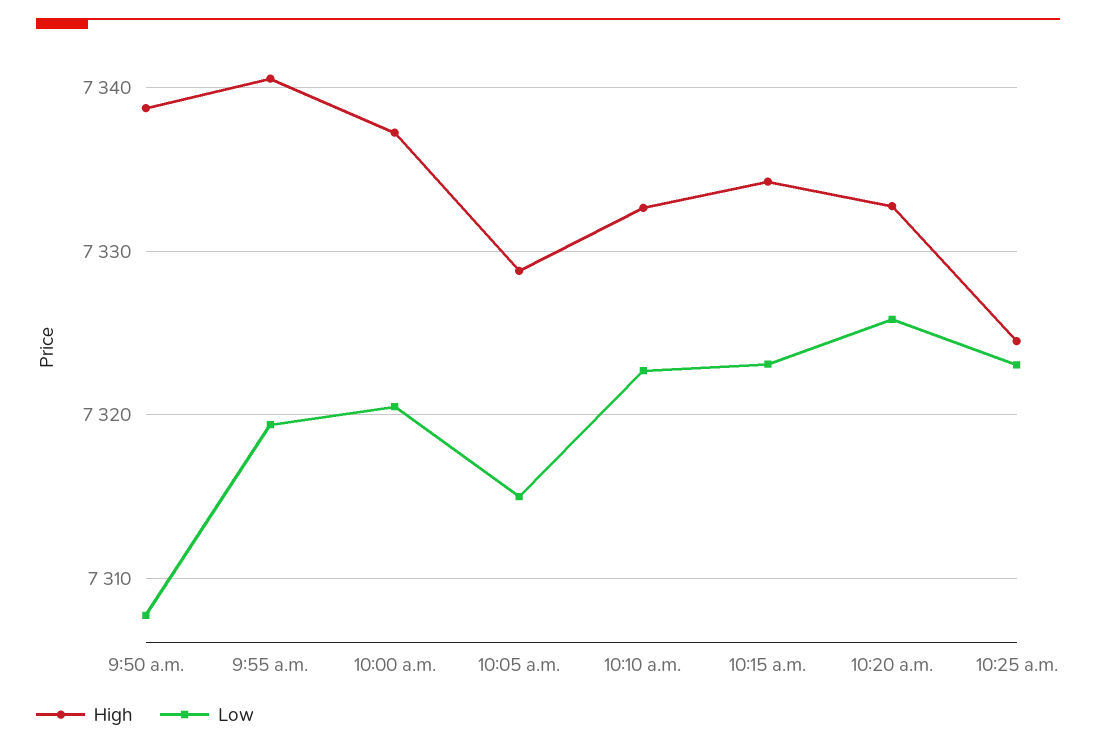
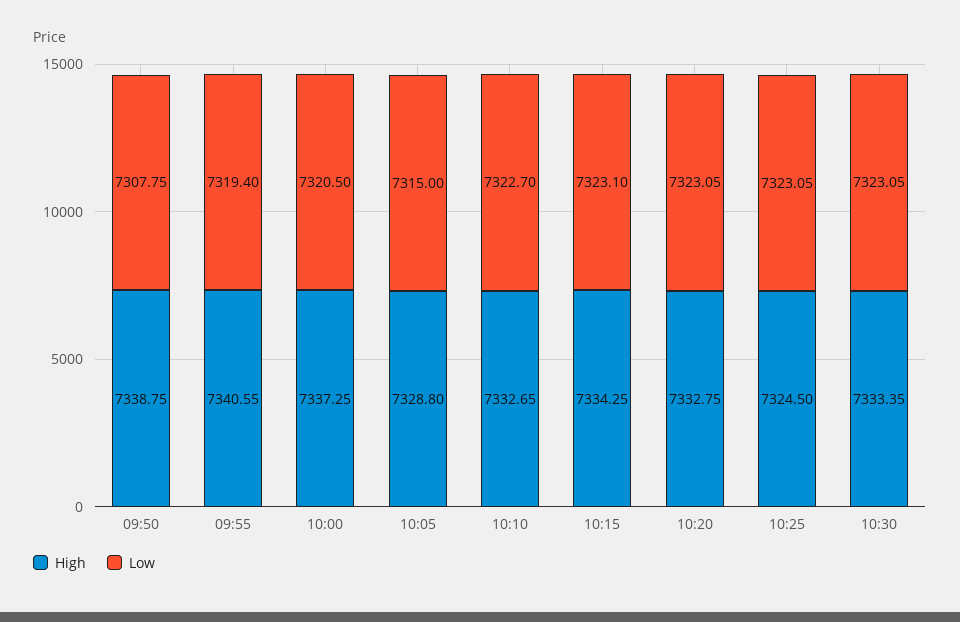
Low, 10:20 a.m.: 7326 -> 7323.05
High, 10:30: none -> 7333.35
Low, 10:30: none -> 7323.05

